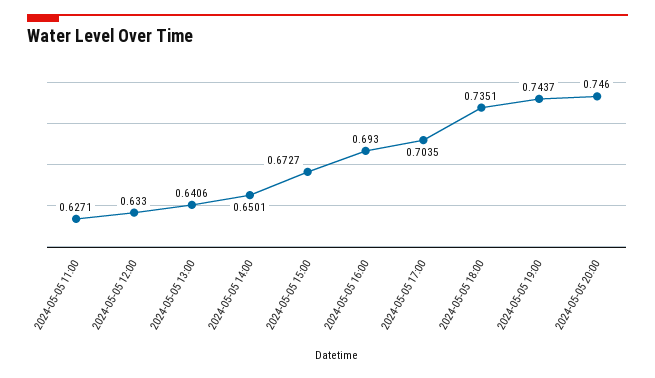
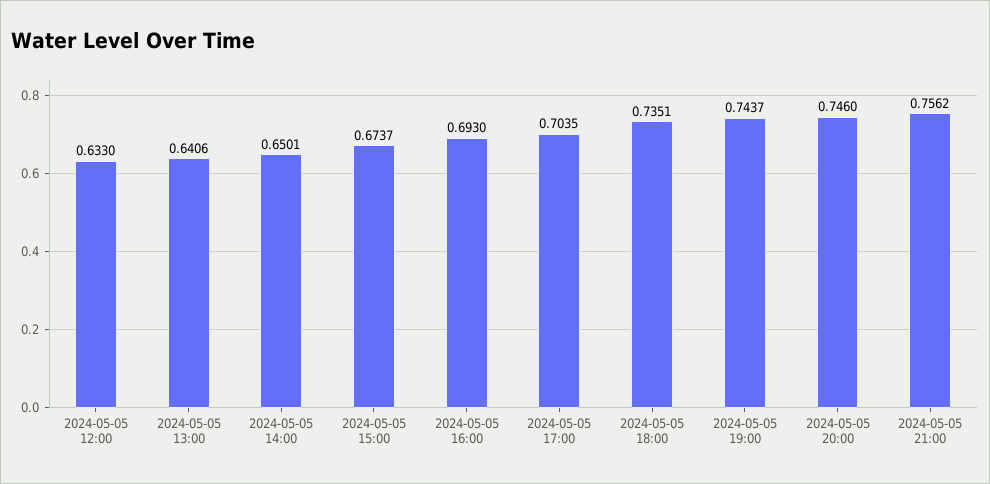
2024-05-05 11:00: 0.6271 -> none
2024-05-05 15:00: 0.6727 -> 0.6737
2024-05-05 21:00: none -> 0.7562

